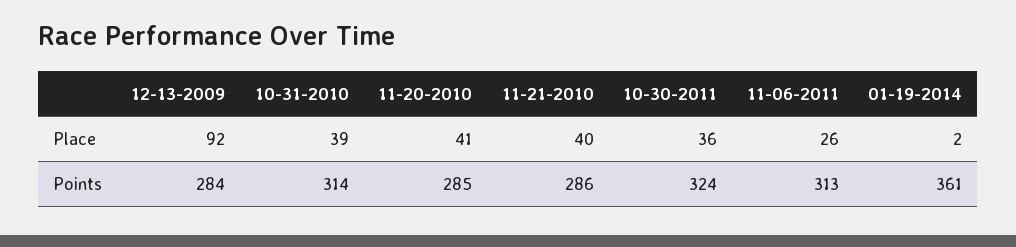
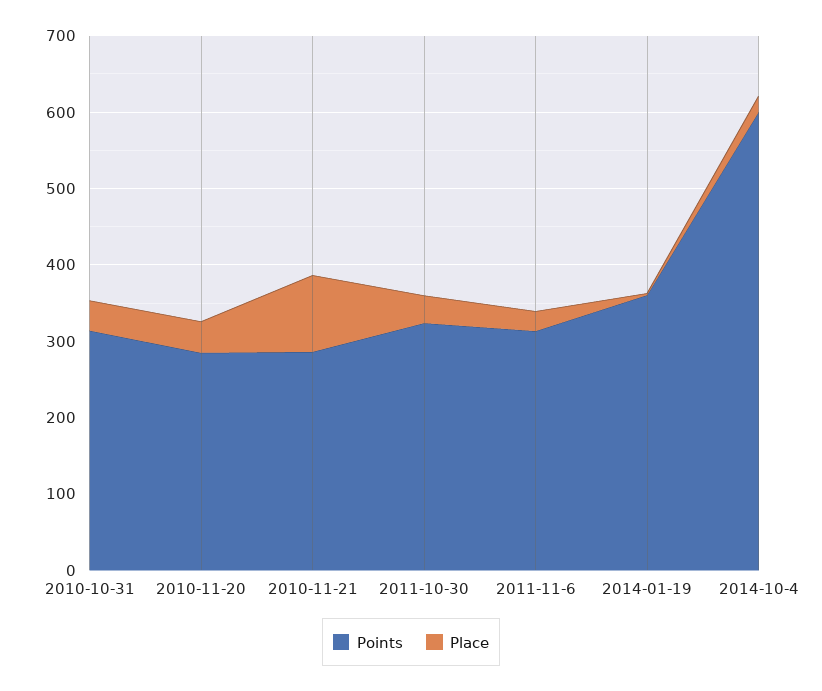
Place, 12-13-2009: 92 -> none
Place, 11-21-2010: 40 -> 100
Points, 12-13-2009: 284 -> none
Points, 2014-10-4: none -> 600
Place, 2014-10-4: none -> 20

